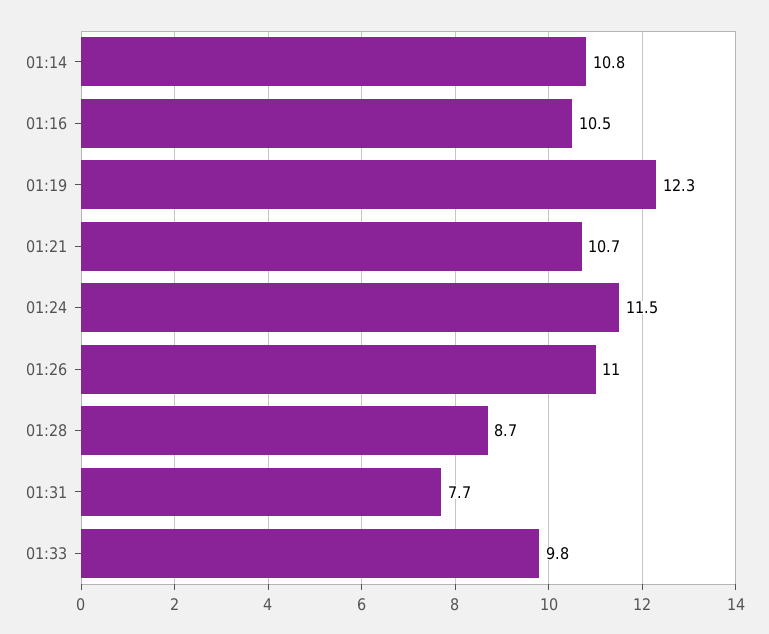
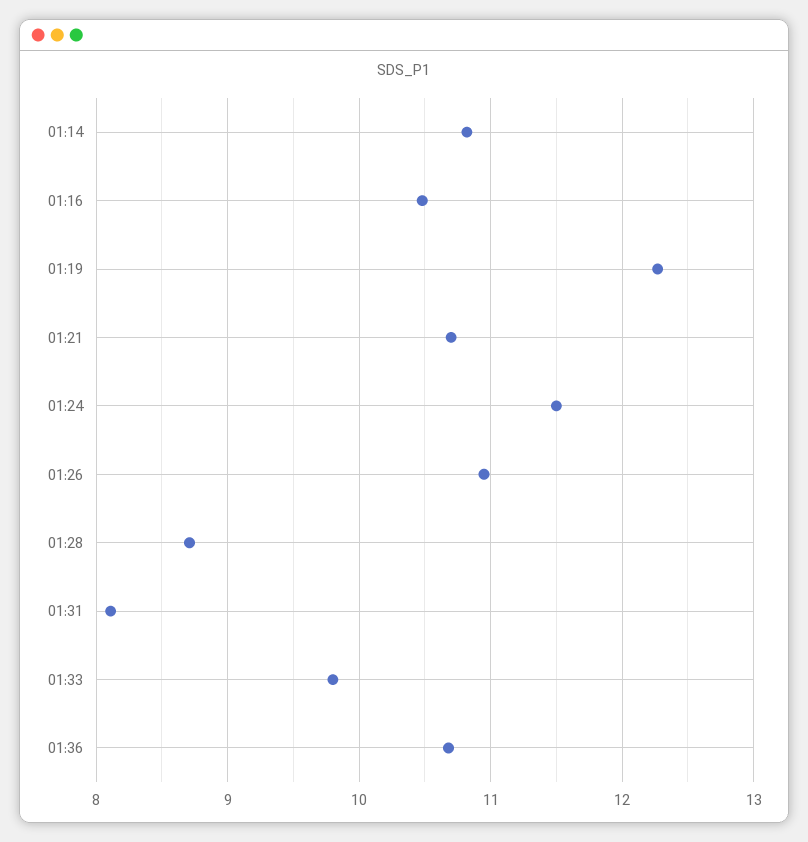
01:31: 7.7 -> 8.1
01:36: none -> 10.7

